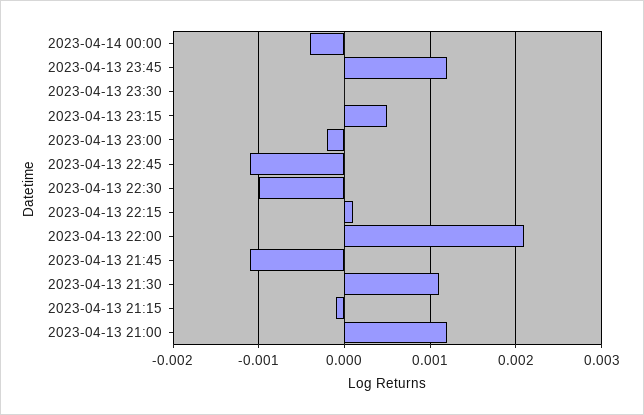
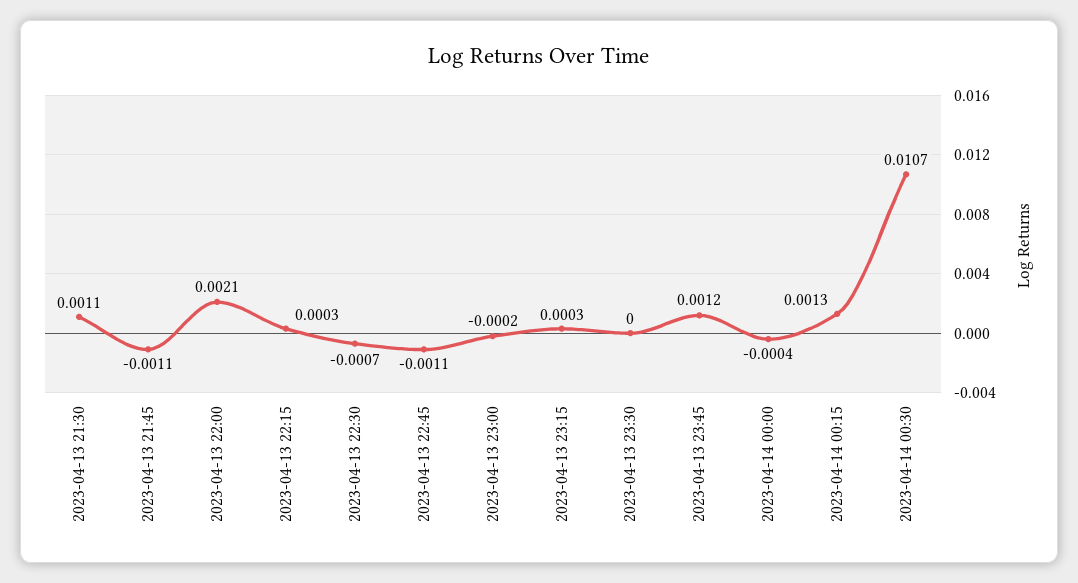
2023-04-13 23:15: 0.0005 -> 0.0003
2023-04-13 22:30: -0.001 -> -0.0007
2023-04-13 22:15: 0.0001 -> 0.0003
2023-04-13 21:15: -0.0001 -> none
2023-04-13 21:00: 0.0012 -> none
2023-04-14 00:15: none -> 0.0013
2023-04-14 00:30: none -> 0.0107

